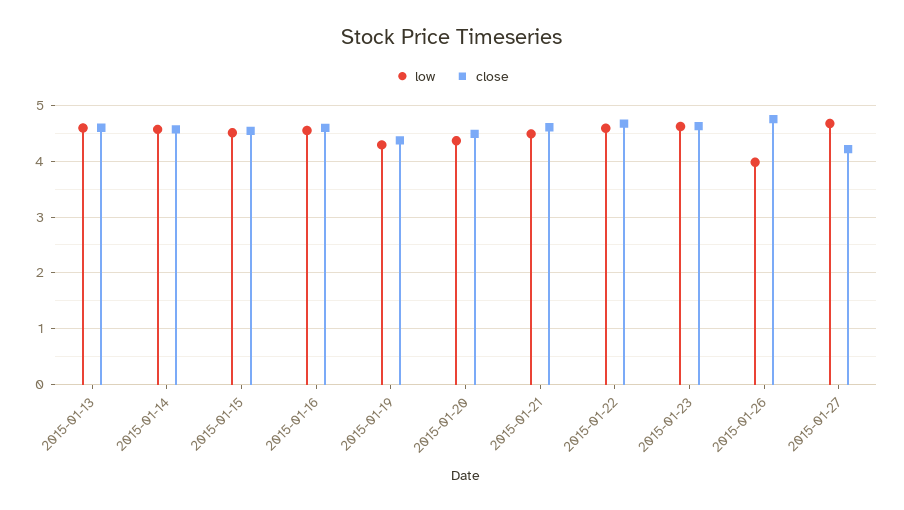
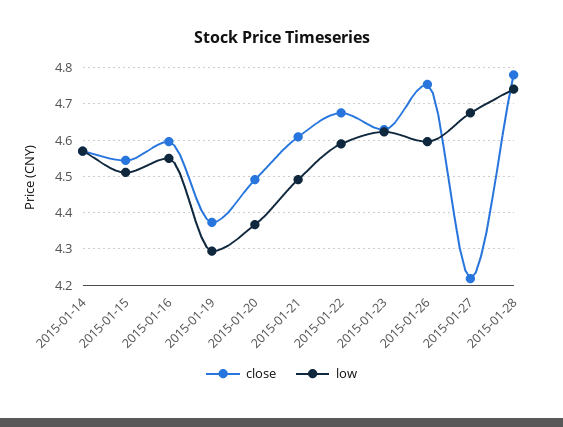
low, 2015-01-13: 4.6 -> none
close, 2015-01-13: 4.6 -> none
low, 2015-01-26: 4 -> 4.6
close, 2015-01-28: none -> 4.78
low, 2015-01-28: none -> 4.74

